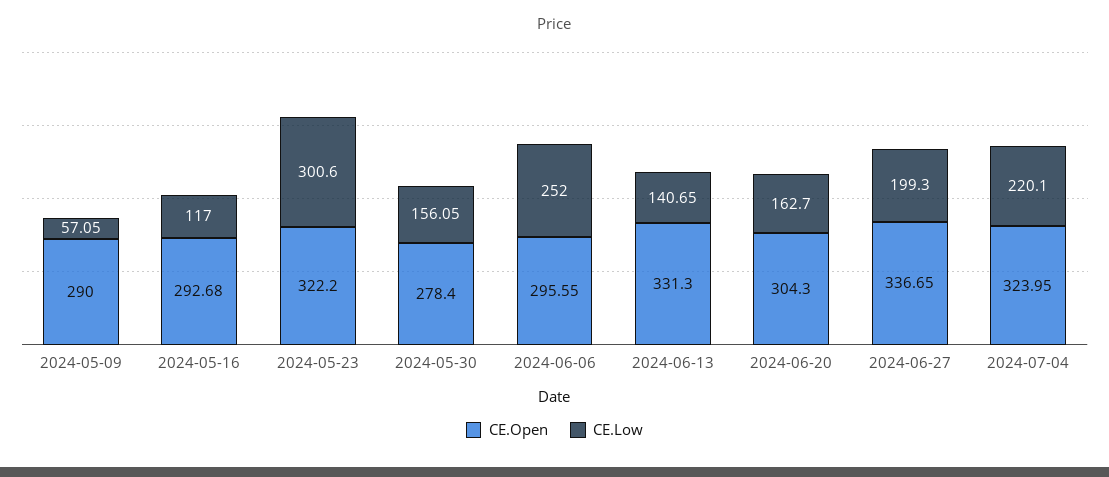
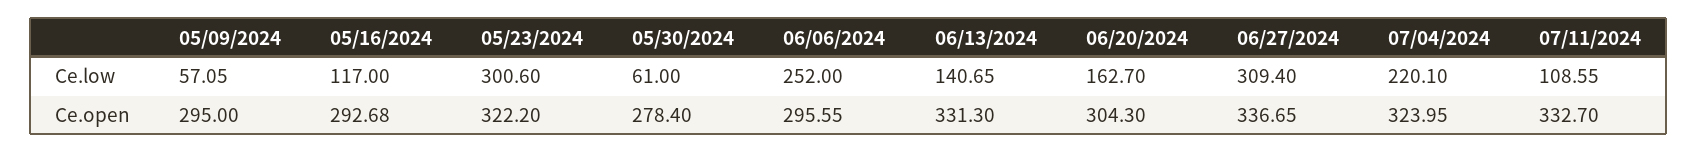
CE.Open, 2024-05-09: 290 -> 295
CE.Low, 2024-05-30: 156.05 -> 61
CE.Low, 2024-06-27: 199.3 -> 309.4
CE.Low, 07/11/2024: none -> 108.55
CE.Open, 07/11/2024: none -> 332.7

